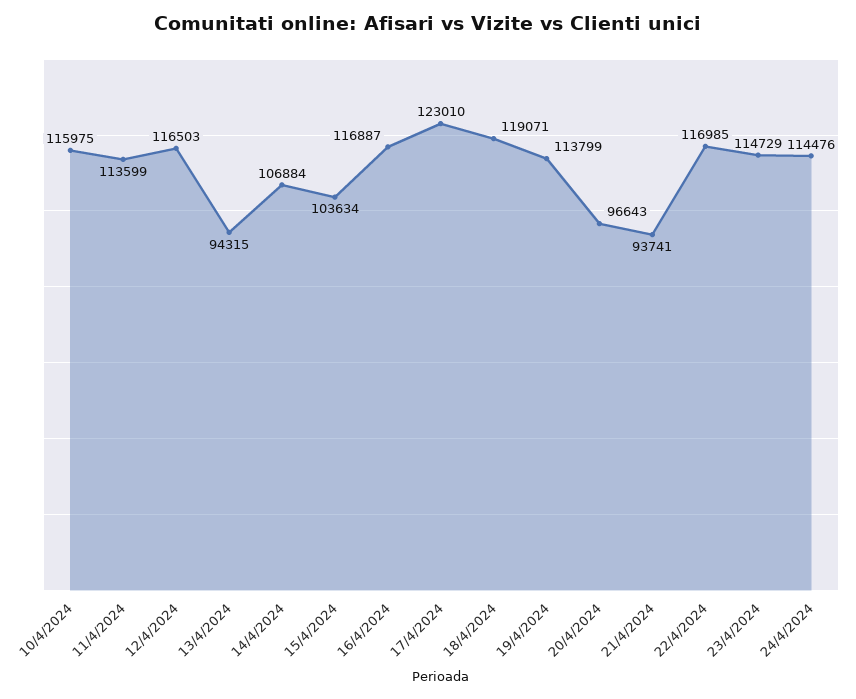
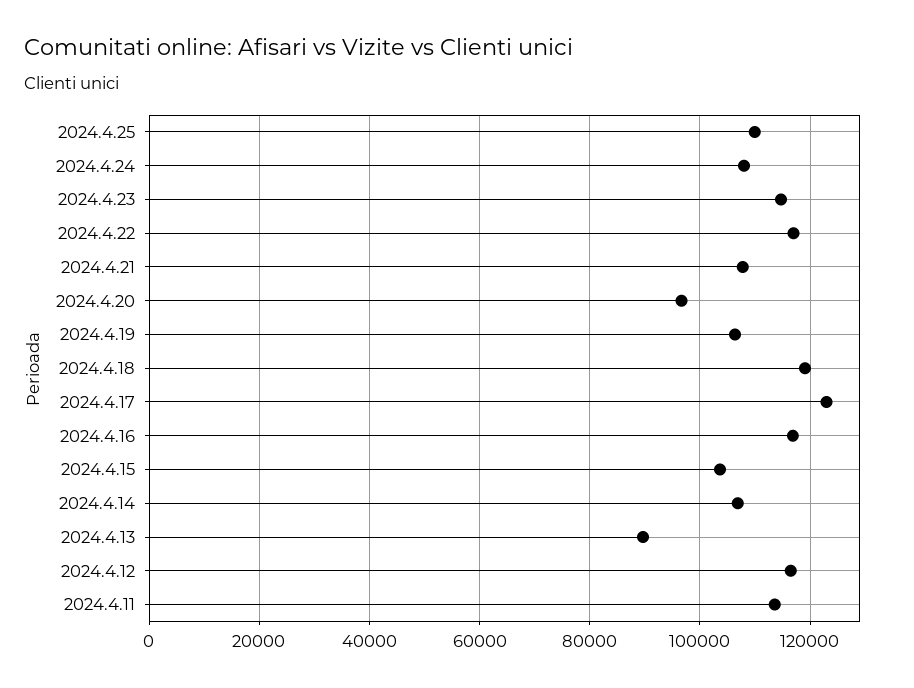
10/4/2024: 115975 -> none
13/4/2024: 94315 -> 90000
19/4/2024: 113799 -> 106000
21/4/2024: 93741 -> 108000
24/4/2024: 114476 -> 108000
2024.4.25: none -> 110000

